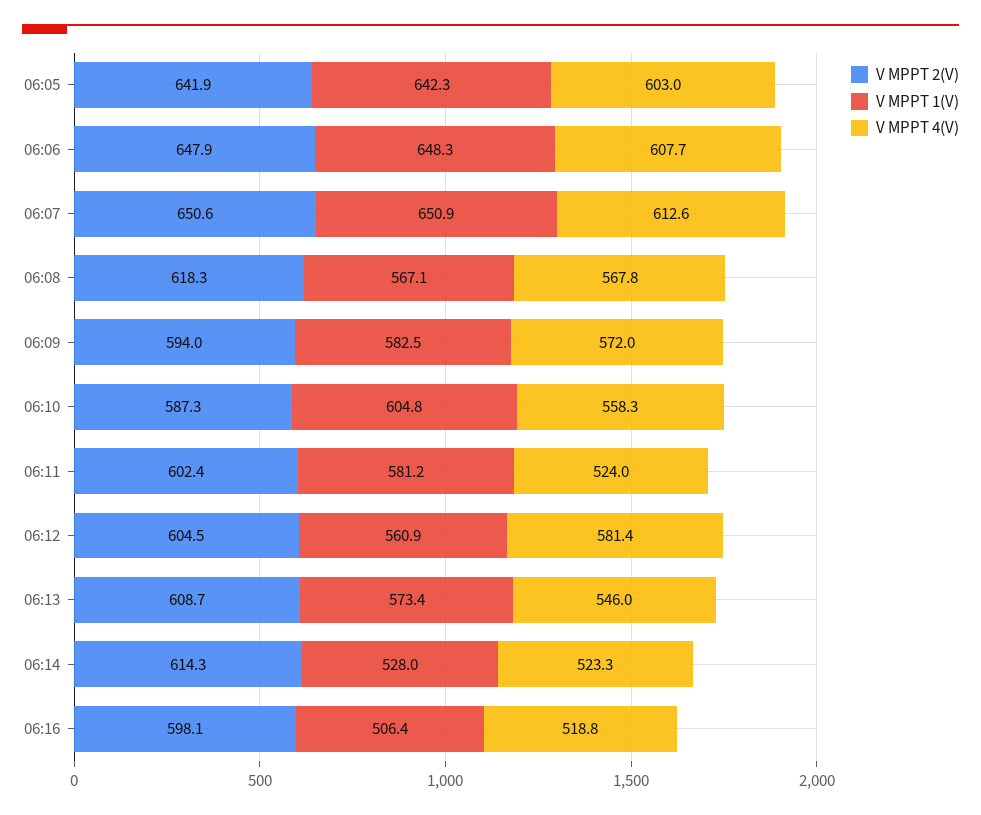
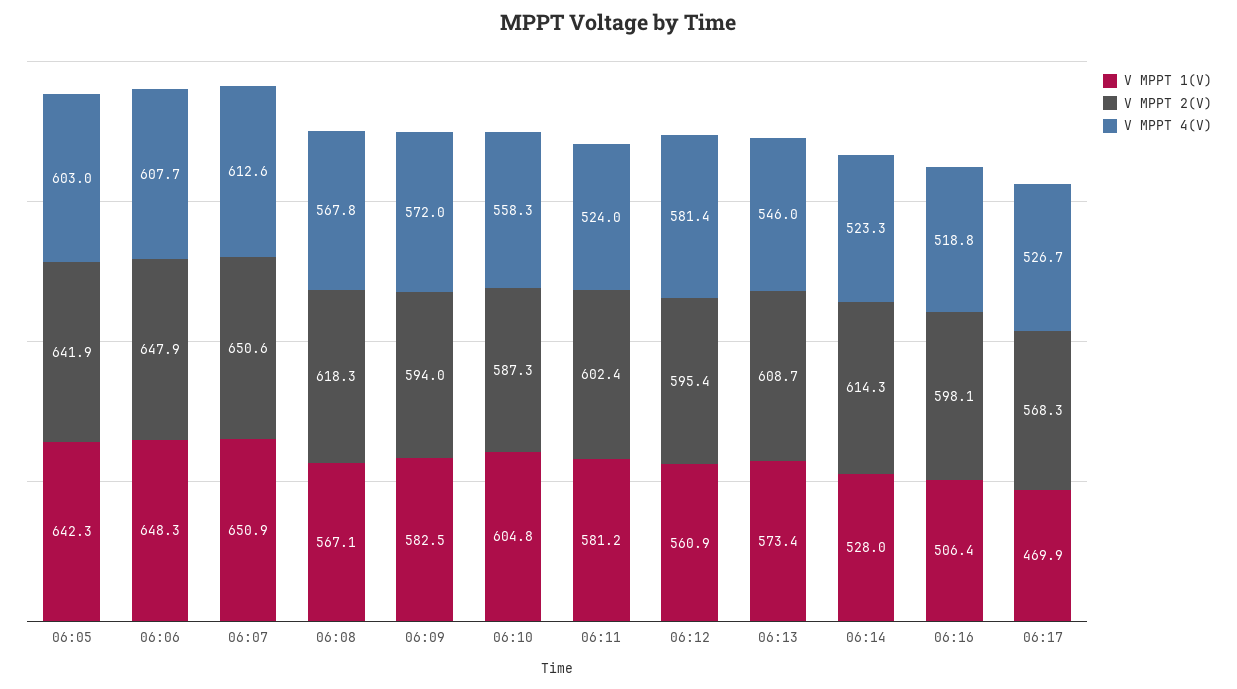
V MPPT 2(V), 06:12: 604.5 -> 595.4
V MPPT 1(V), 06:17: none -> 469.9
V MPPT 2(V), 06:17: none -> 568.3
V MPPT 4(V), 06:17: none -> 526.7

